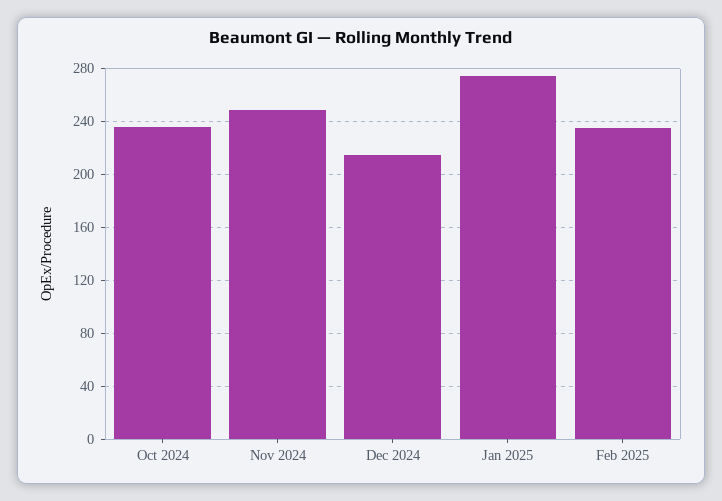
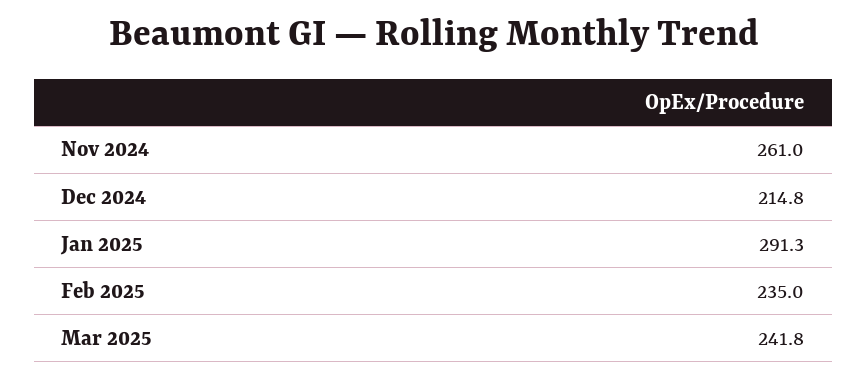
Oct 2024: 235 -> none
Nov 2024: 250 -> 261
Jan 2025: 275 -> 291.3
Mar 2025: none -> 241.8

